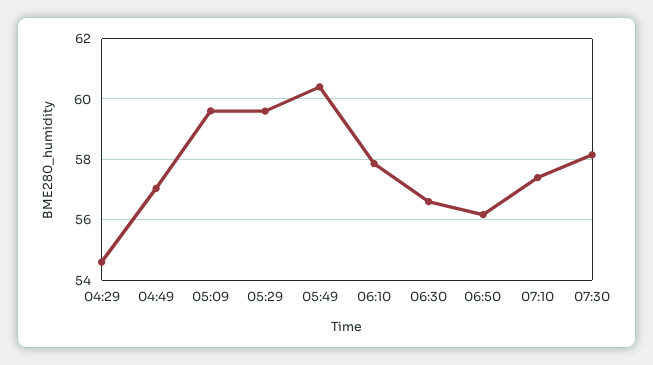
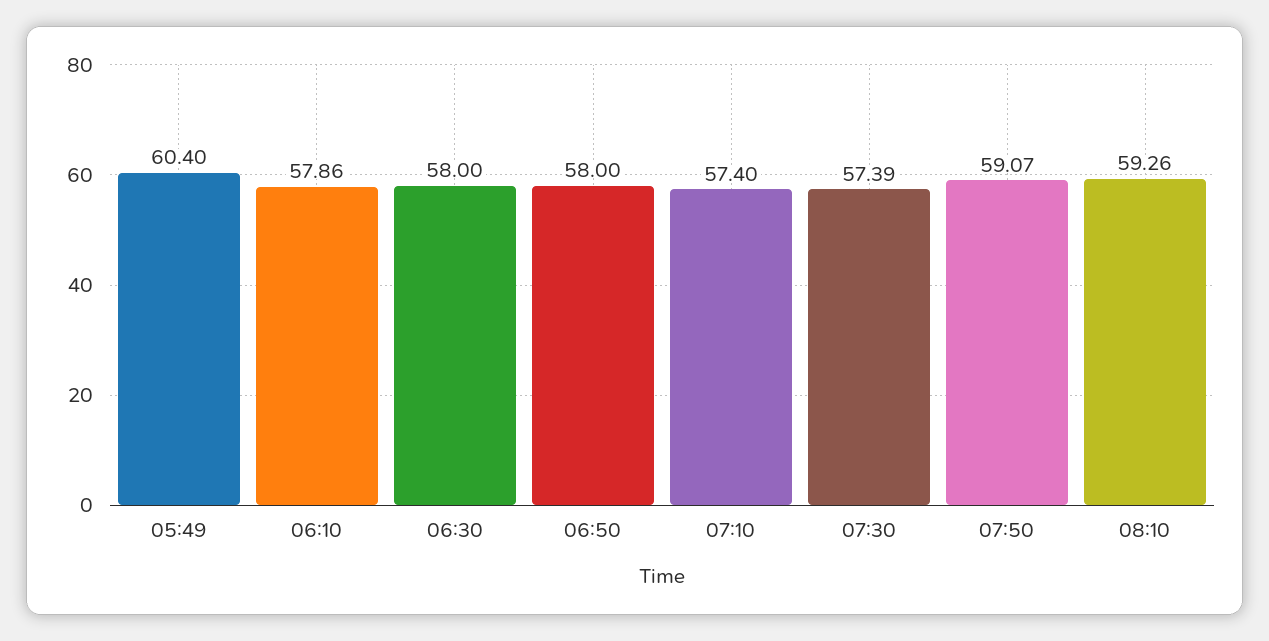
04:29: 54.6 -> none
04:49: 57 -> none
05:09: 59.6 -> none
05:29: 59.6 -> none
06:30: 56.6 -> 58
06:50: 56.2 -> 58
07:30: 58.2 -> 57.39
07:50: none -> 59.07
08:10: none -> 59.26

